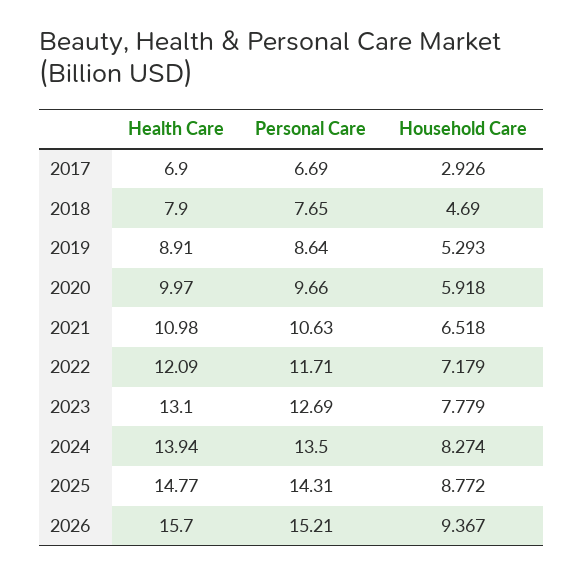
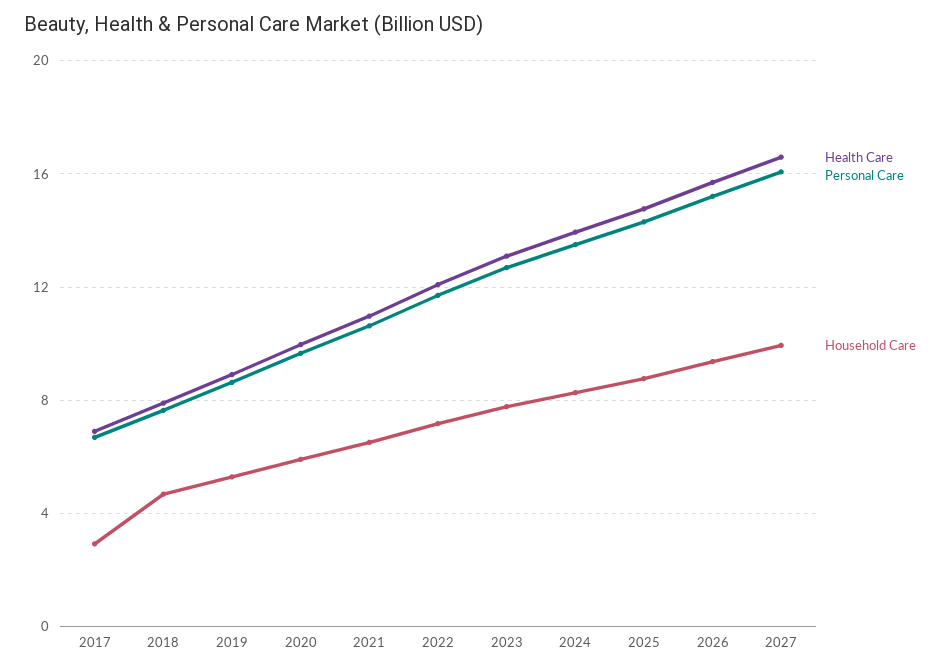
Health Care, 2027: none -> 16.5
Personal Care, 2027: none -> 16
Household Care, 2027: none -> 10

